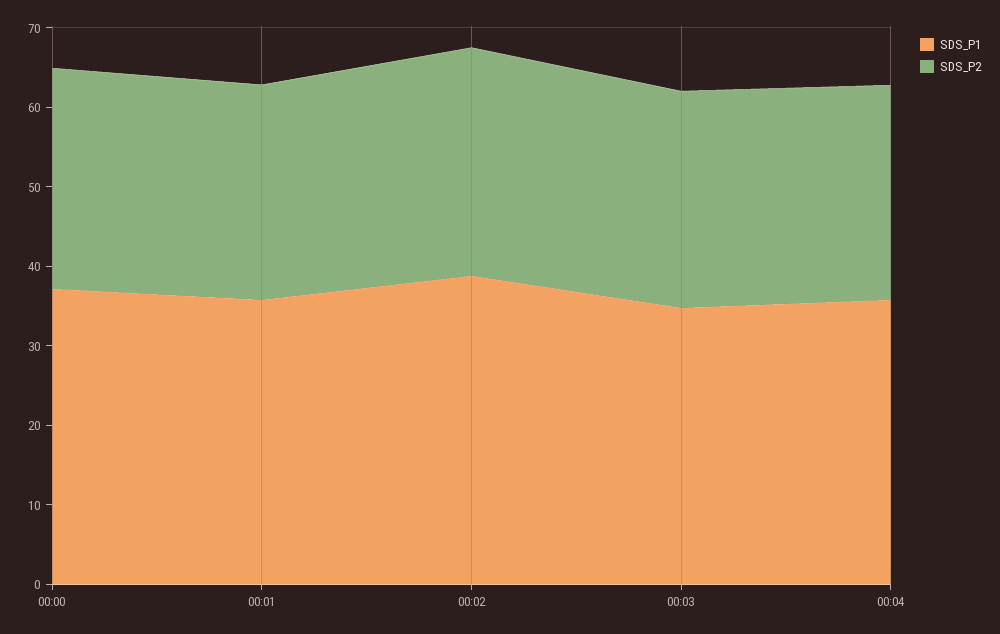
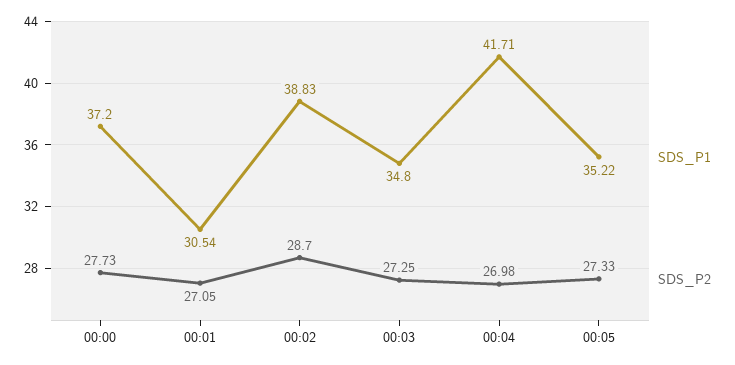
SDS_P1, 00:01: 36 -> 30.54
SDS_P1, 00:04: 36 -> 41.71
SDS_P1, 00:05: none -> 35.22
SDS_P2, 00:05: none -> 27.33

